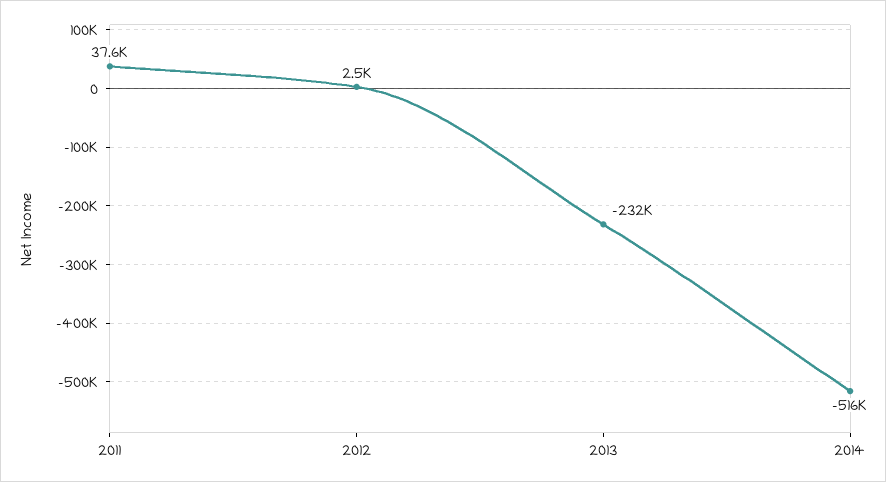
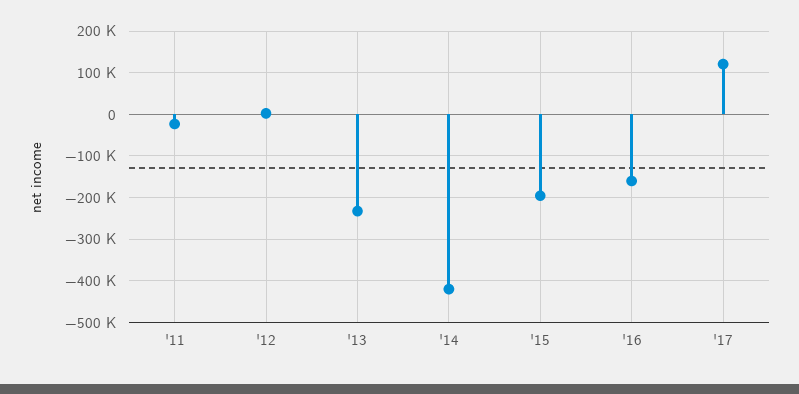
2011: 37600 -> -20000
2014: -516000 -> -420000
'15: none -> -200000
'16: none -> -160000
'17: none -> 120000

